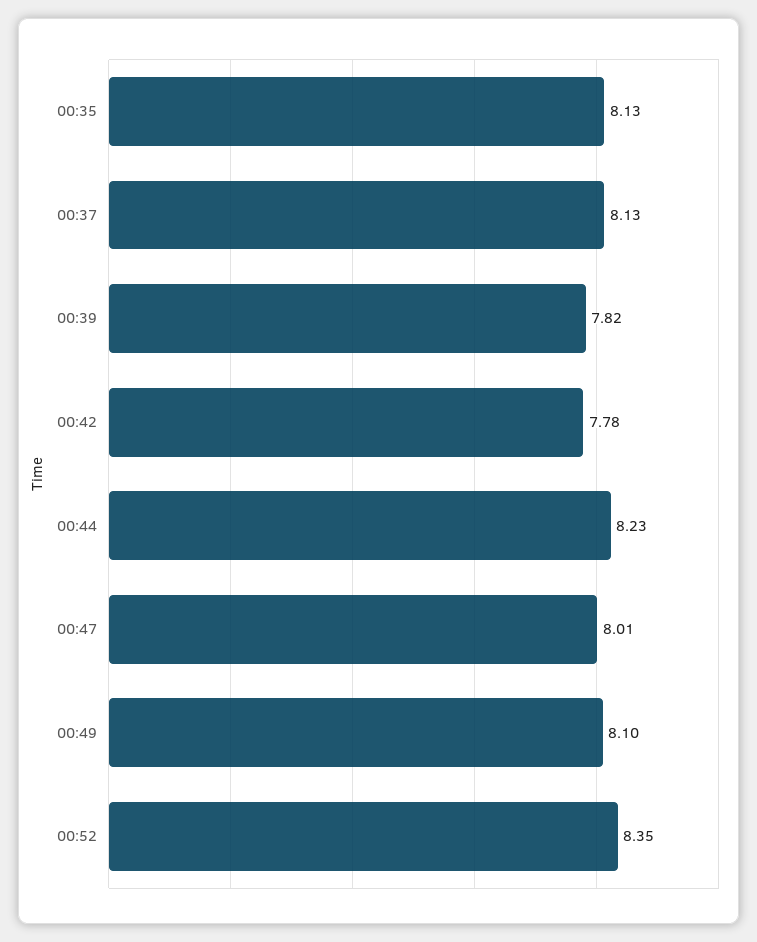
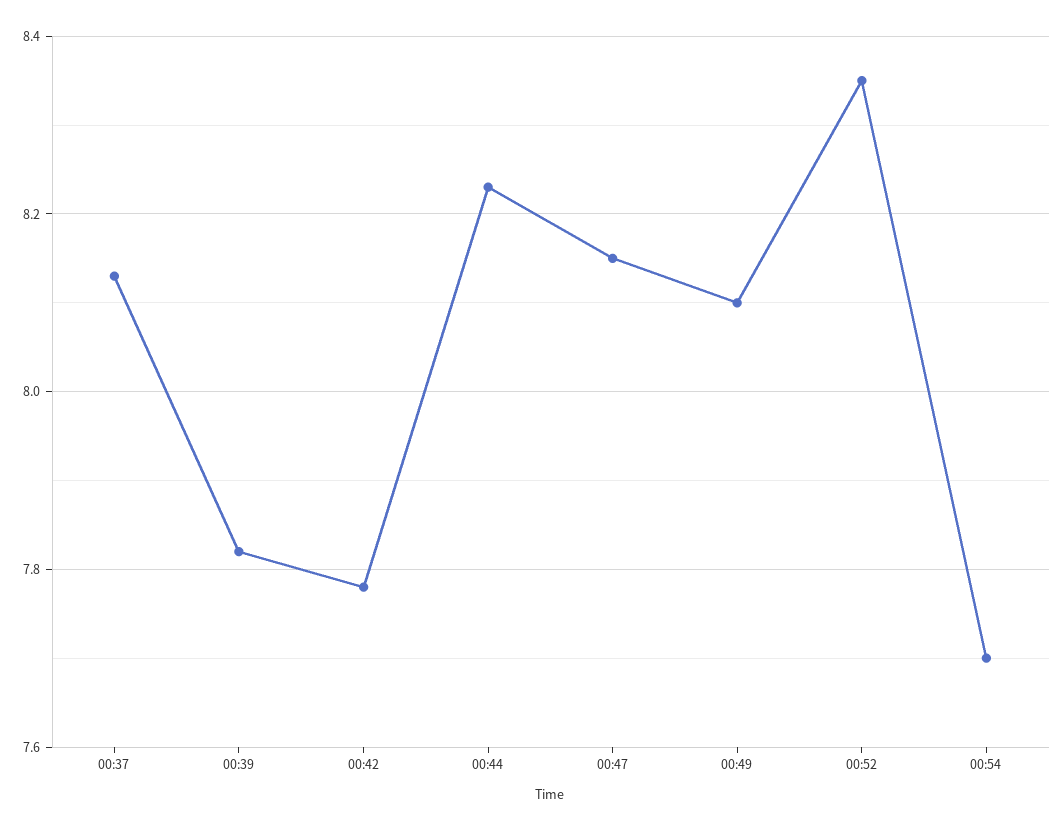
00:35: 8.13 -> none
00:47: 8.01 -> 8.15
00:54: none -> 7.7

